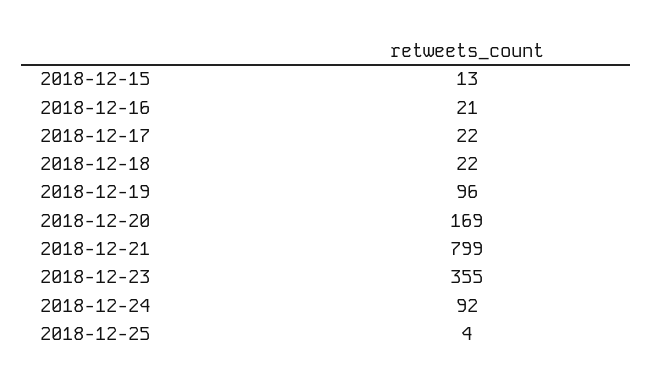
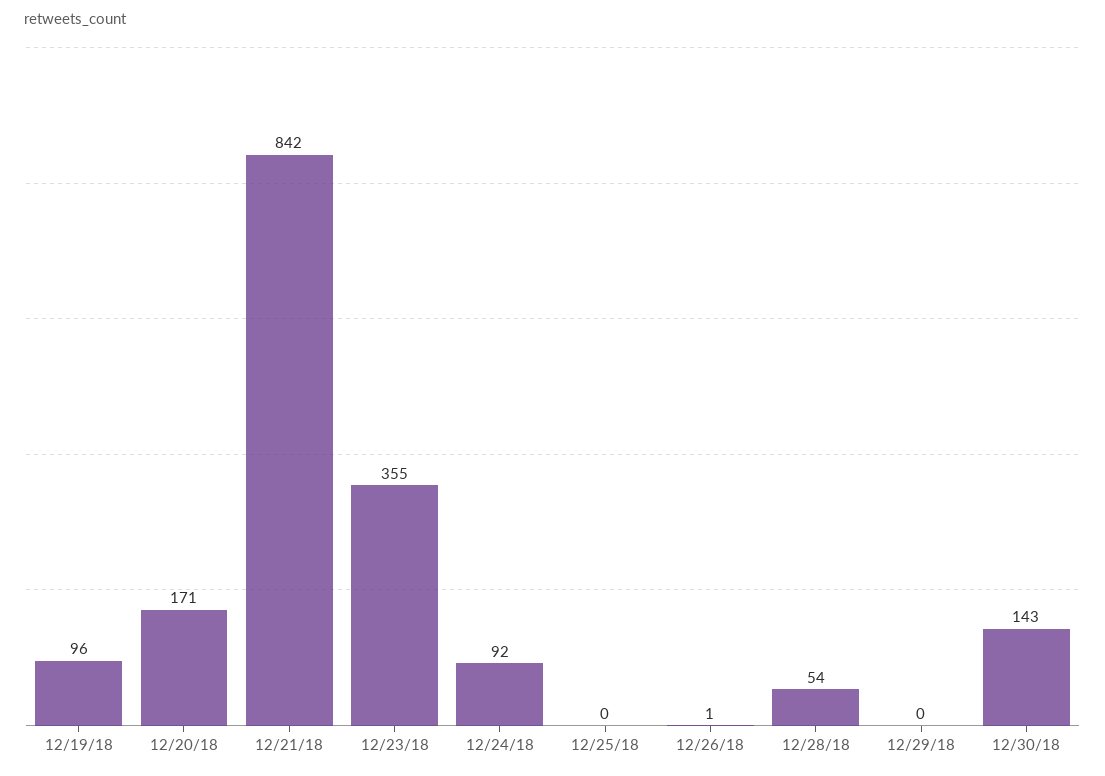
2018-12-15: 13 -> none
2018-12-16: 21 -> none
2018-12-17: 22 -> none
2018-12-18: 22 -> none
2018-12-20: 169 -> 171
2018-12-21: 799 -> 842
2018-12-25: 4 -> 0
12/26/18: none -> 1
12/28/18: none -> 54
12/29/18: none -> 0
12/30/18: none -> 143

